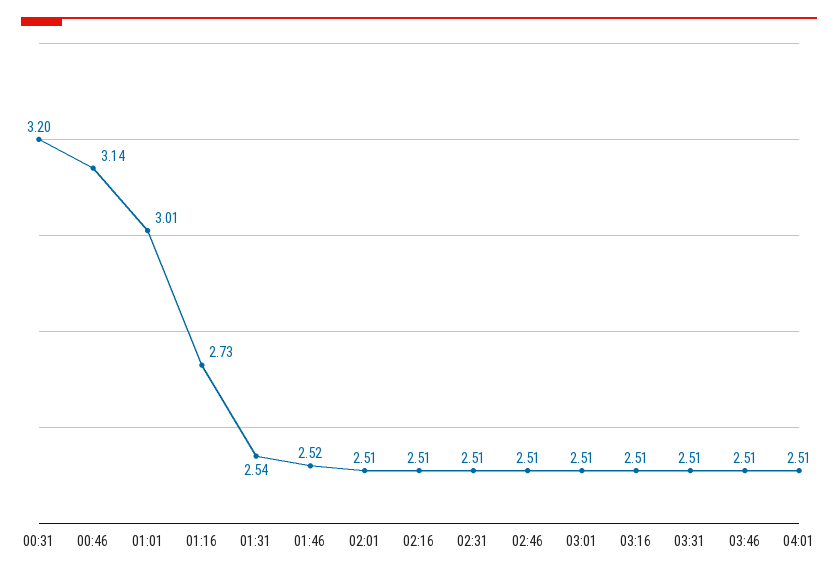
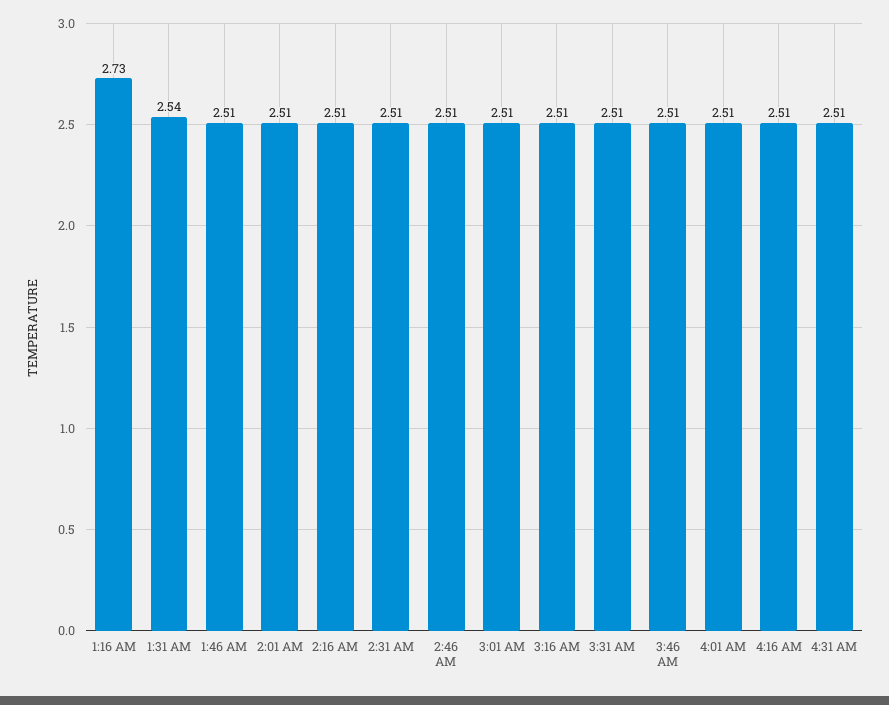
00:31: 3.2 -> none
00:46: 3.14 -> none
01:01: 3.01 -> none
01:46: 2.52 -> 2.51
4:16 AM: none -> 2.51
4:31 AM: none -> 2.51

